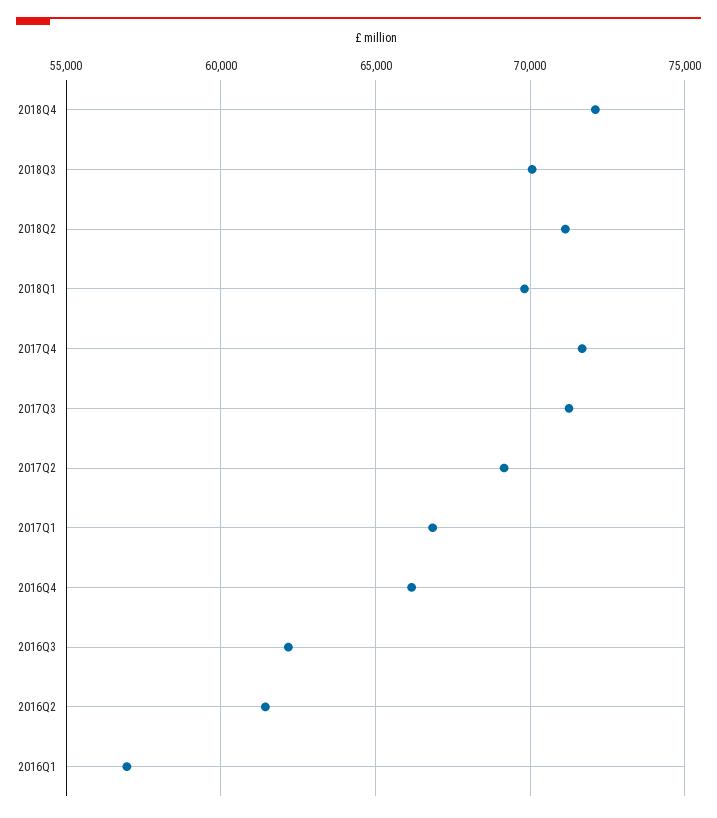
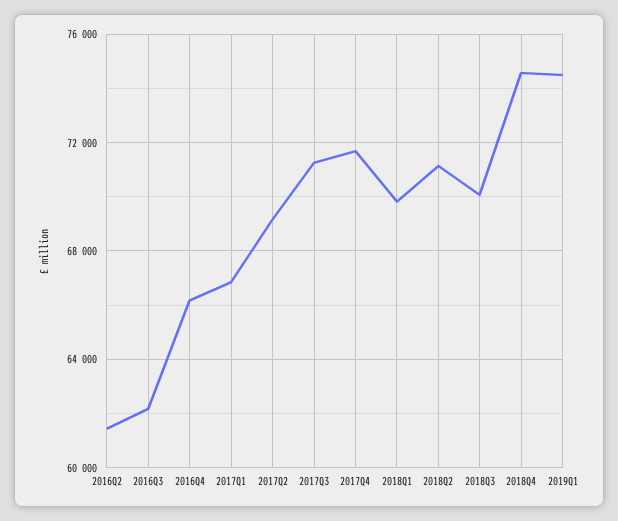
2018Q4: 72000 -> 74500
2016Q1: 57000 -> none
2019Q1: none -> 74500

